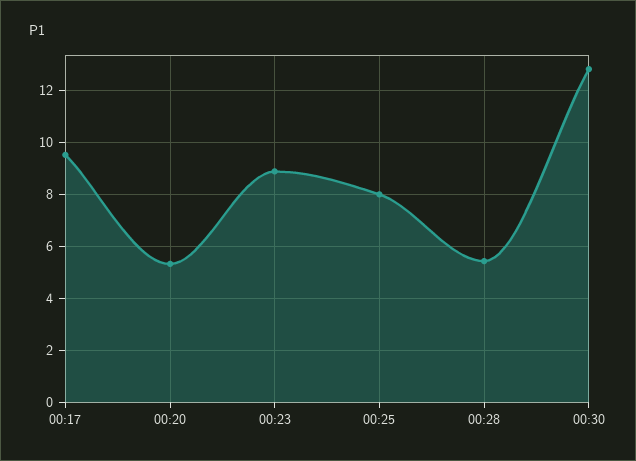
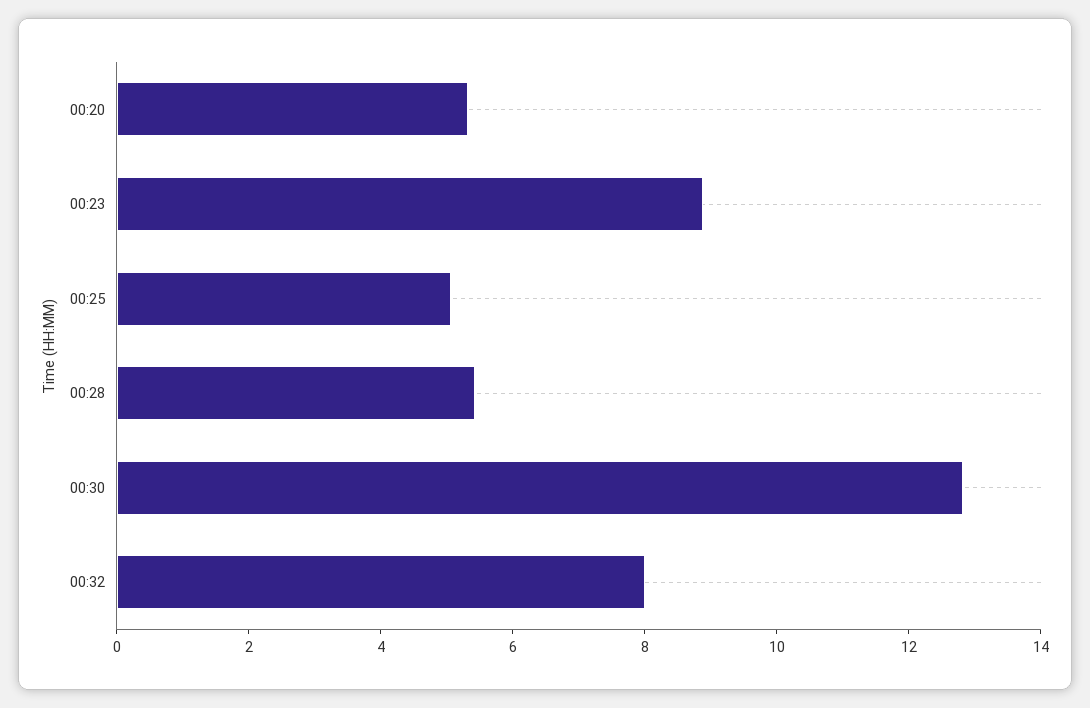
00:17: 9.5 -> none
00:25: 8 -> 5
00:32: none -> 8

